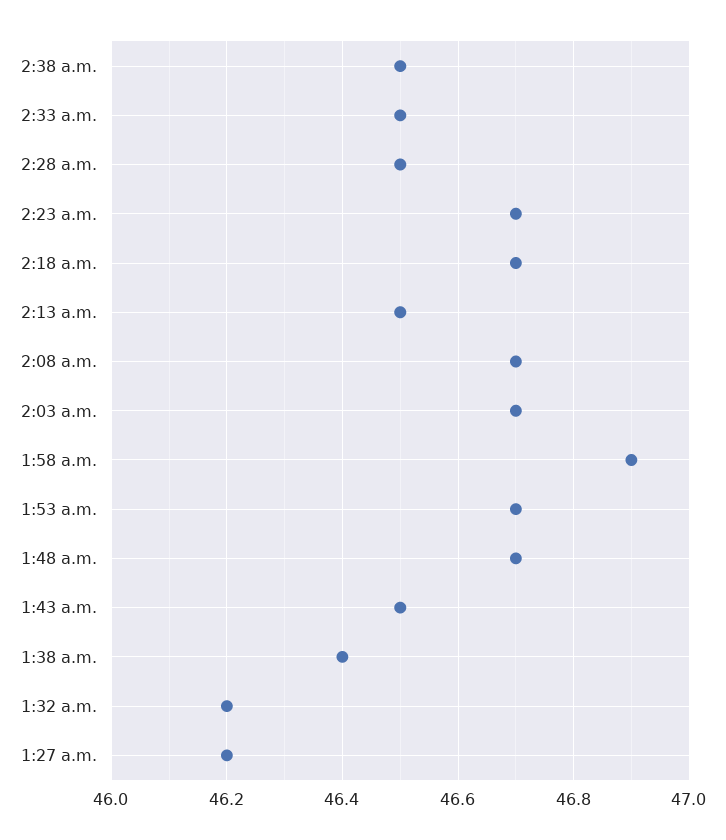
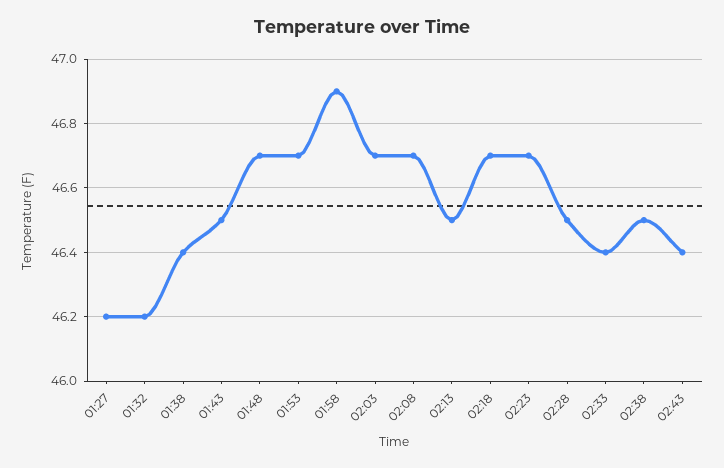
2:33 a.m.: 46.5 -> 46.4
02:43: none -> 46.4

